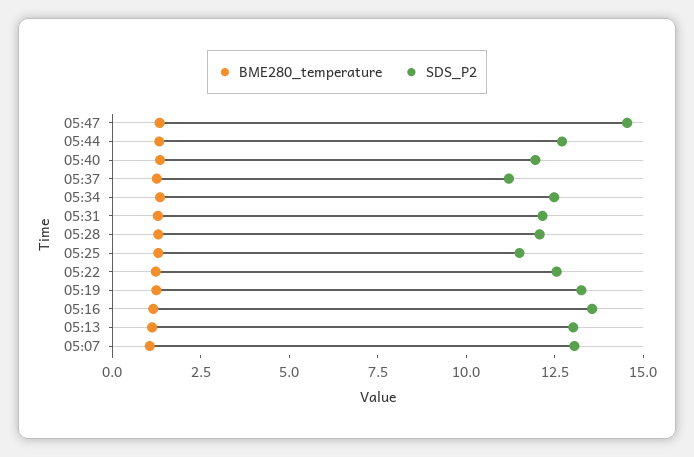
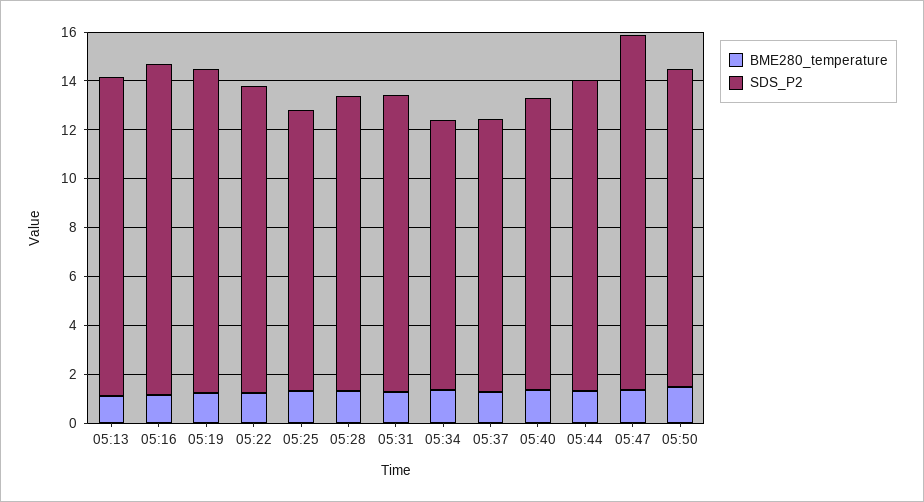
SDS_P2, 05:34: 12.5 -> 11
BME280_temperature, 05:07: 1 -> none
SDS_P2, 05:07: 13 -> none
BME280_temperature, 05:50: none -> 1.5
SDS_P2, 05:50: none -> 13

